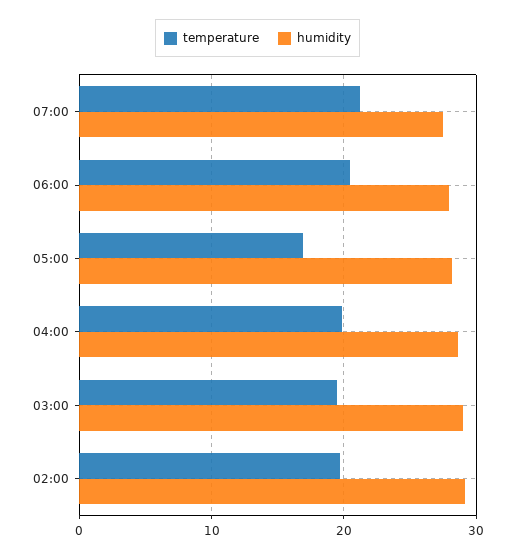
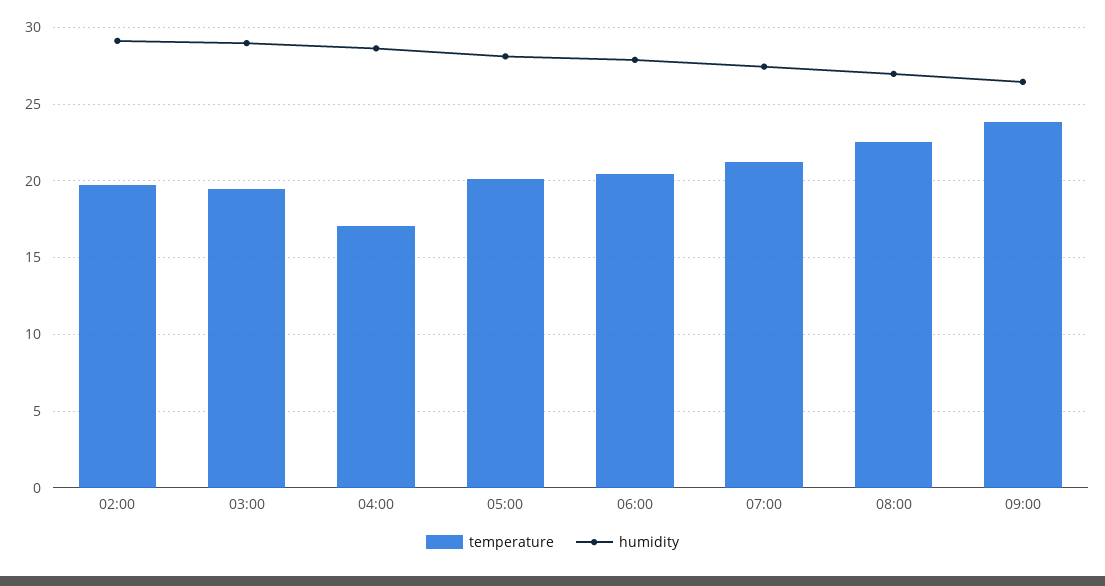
temperature, 05:00: 17 -> 20
temperature, 04:00: 20 -> 17
temperature, 08:00: none -> 22.5
humidity, 08:00: none -> 27
temperature, 09:00: none -> 24
humidity, 09:00: none -> 26.5

